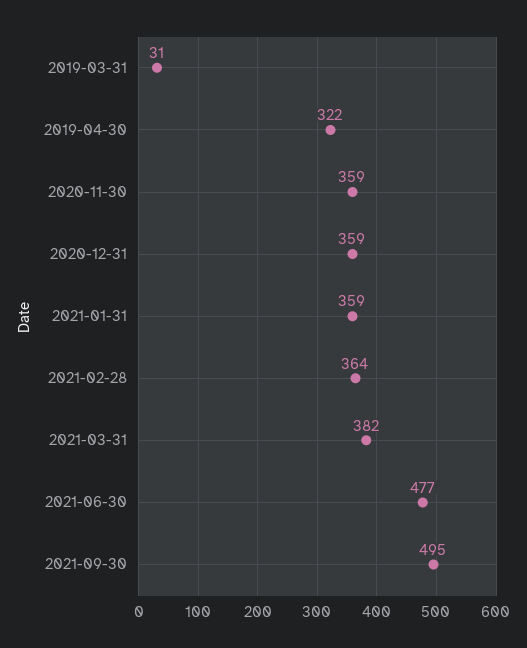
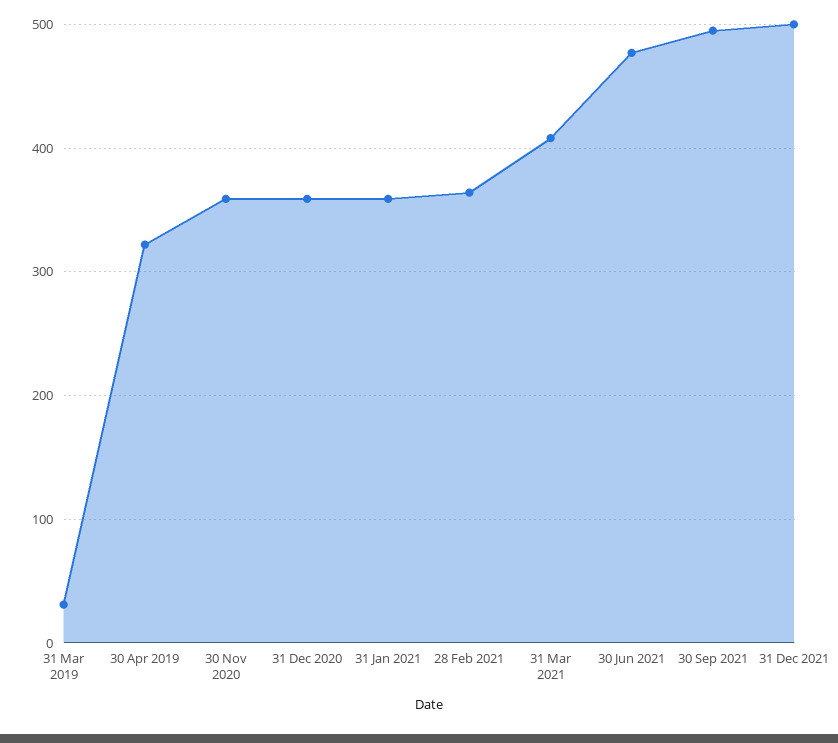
2021-03-31: 382 -> 410
31 Dec 2021: none -> 500

